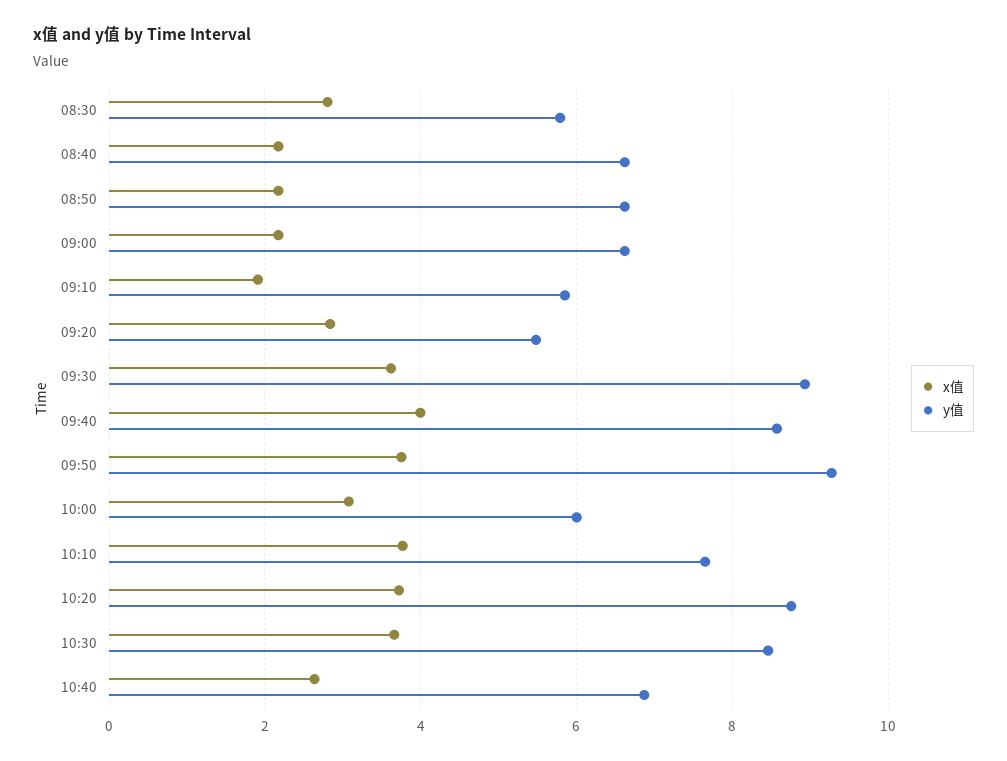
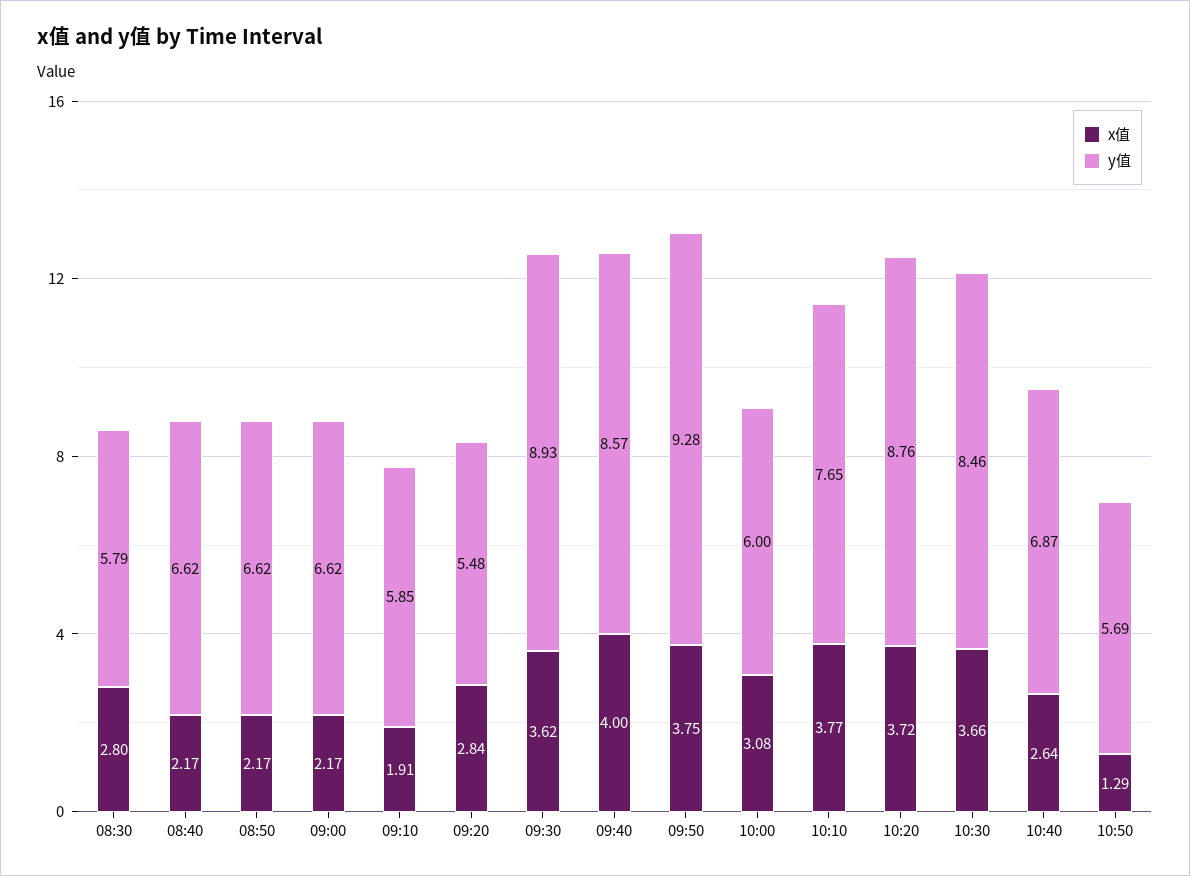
x值, 10:50: none -> 1.29
y值, 10:50: none -> 5.69

